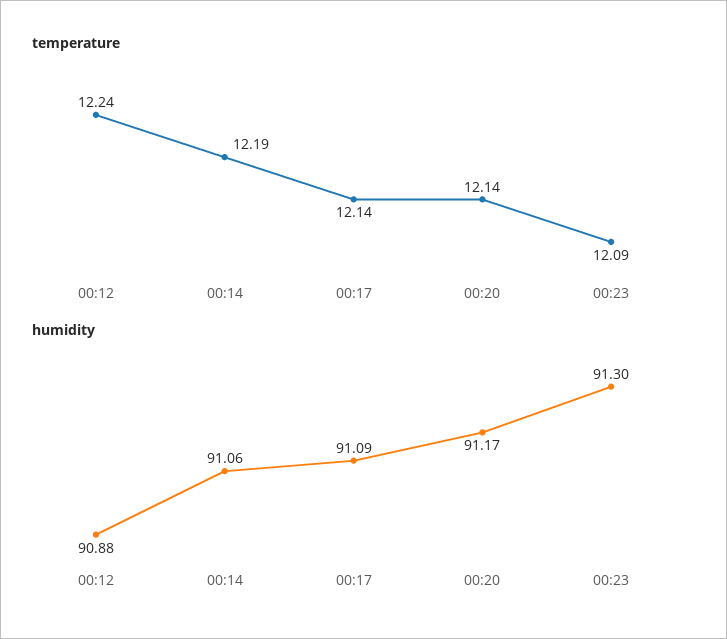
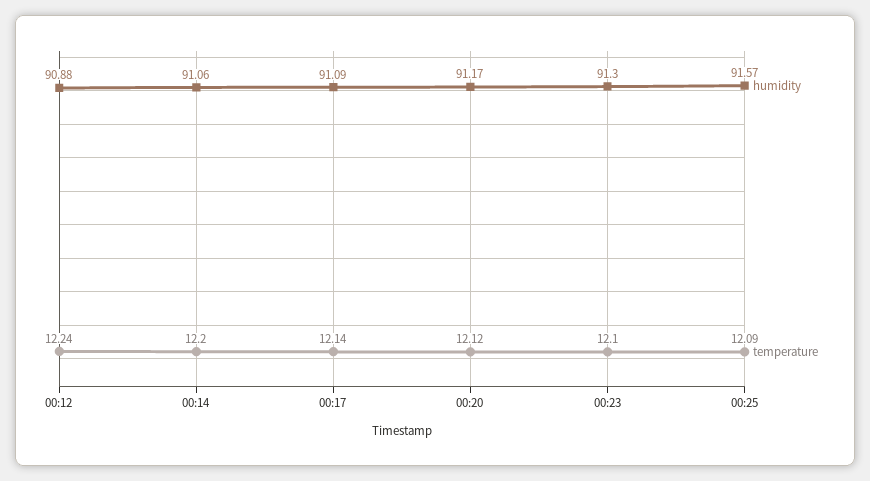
temperature, 00:14: 12.19 -> 12.2
temperature, 00:20: 12.14 -> 12.12
temperature, 00:23: 12.09 -> 12.1
humidity, 00:25: none -> 91.57
temperature, 00:25: none -> 12.09

